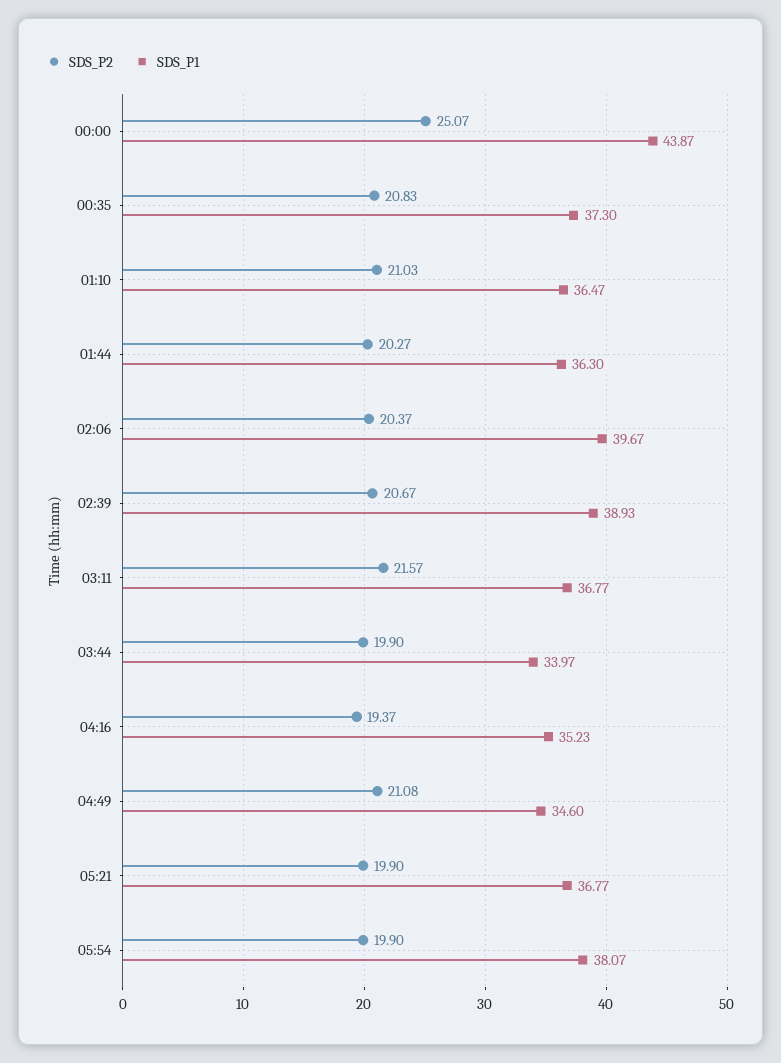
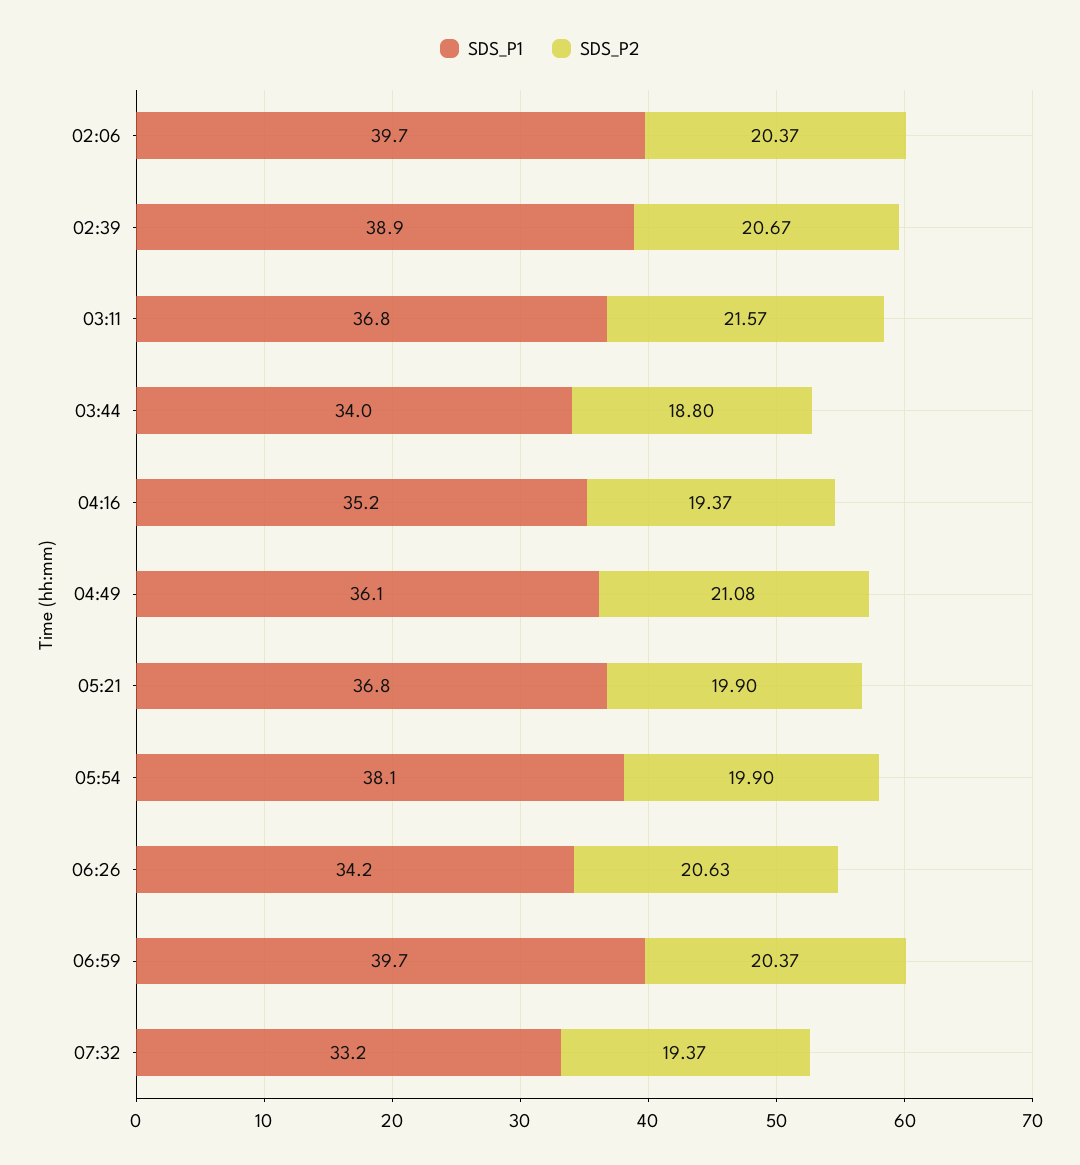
SDS_P2, 00:00: 25.07 -> none
SDS_P1, 00:00: 43.87 -> none
SDS_P2, 00:35: 20.83 -> none
SDS_P1, 00:35: 37.3 -> none
SDS_P2, 01:10: 21.03 -> none
SDS_P1, 01:10: 36.47 -> none
SDS_P2, 01:44: 20.27 -> none
SDS_P1, 01:44: 36.3 -> none
SDS_P2, 03:44: 19.9 -> 18.8
SDS_P1, 04:49: 34.6 -> 36.1
SDS_P1, 06:26: none -> 34.2
SDS_P2, 06:26: none -> 20.63
SDS_P1, 06:59: none -> 39.7
SDS_P2, 06:59: none -> 20.37
SDS_P1, 07:32: none -> 33.2
SDS_P2, 07:32: none -> 19.37

